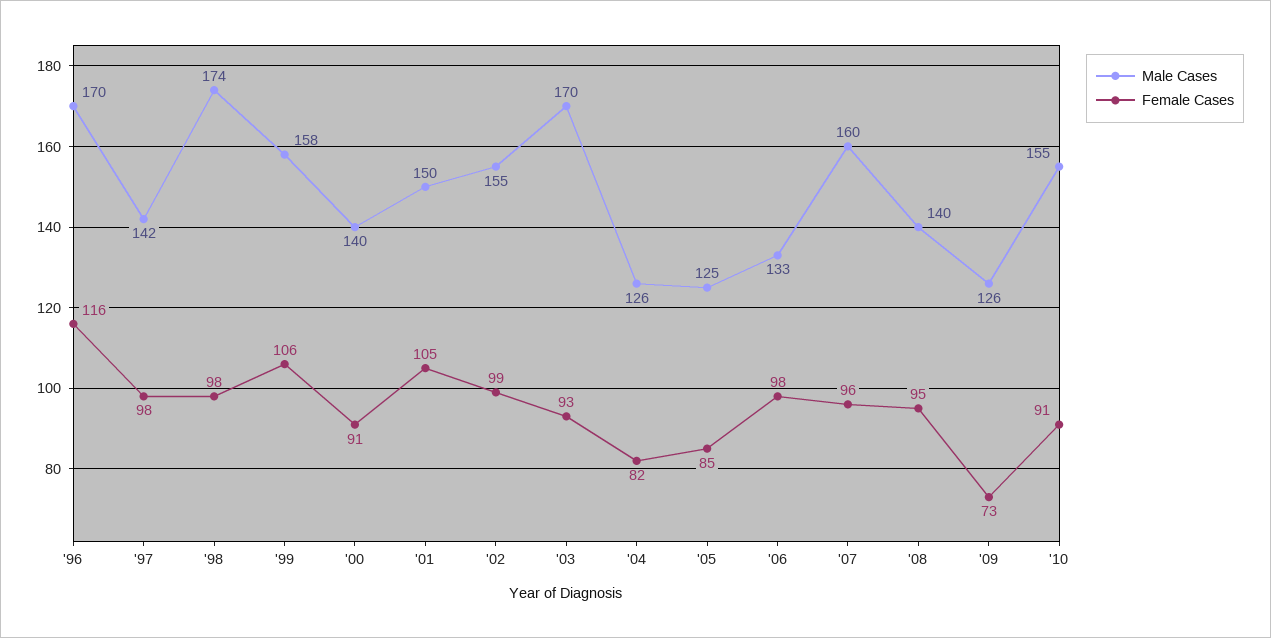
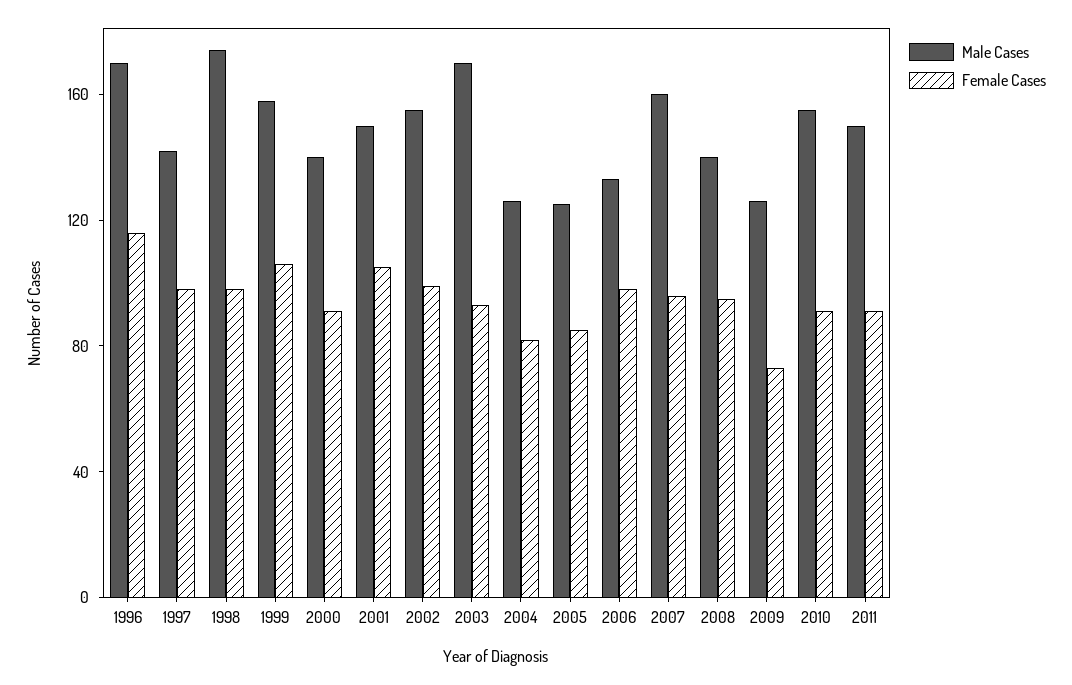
Male Cases, 2011: none -> 150
Female Cases, 2011: none -> 90

